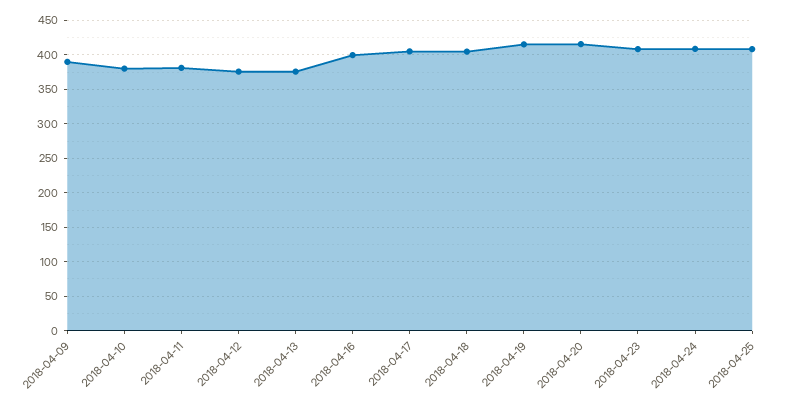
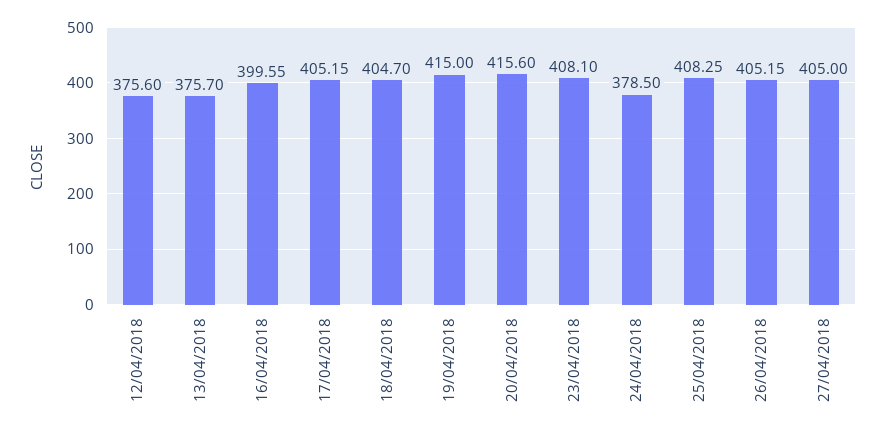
2018-04-09: 390 -> none
2018-04-10: 380 -> none
2018-04-11: 380 -> none
2018-04-24: 410 -> 378.5
26/04/2018: none -> 405.15
27/04/2018: none -> 405

